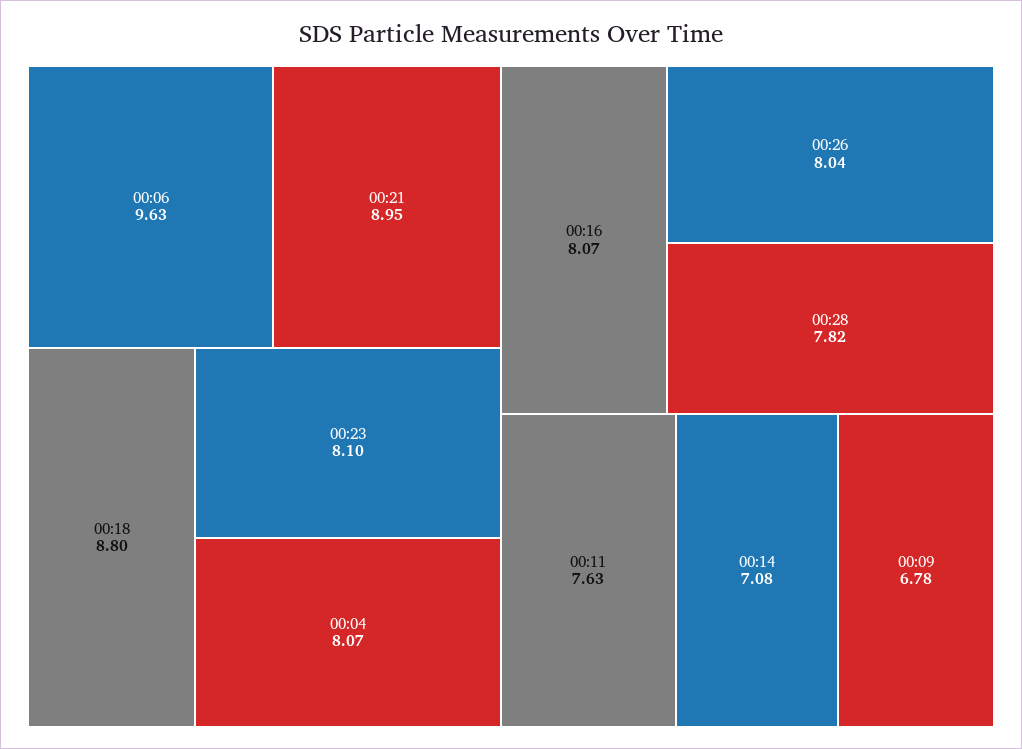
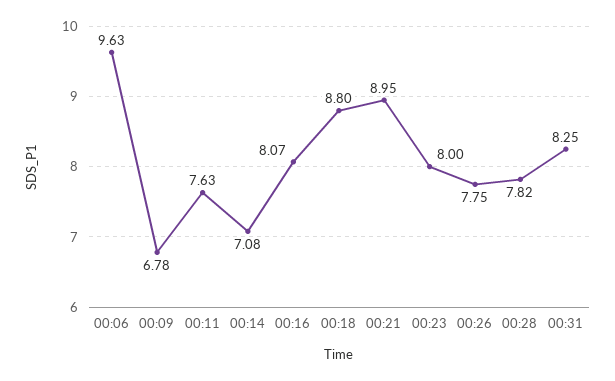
00:23: 8.1 -> 8
00:04: 8.07 -> none
00:26: 8.04 -> 7.75
00:31: none -> 8.25

